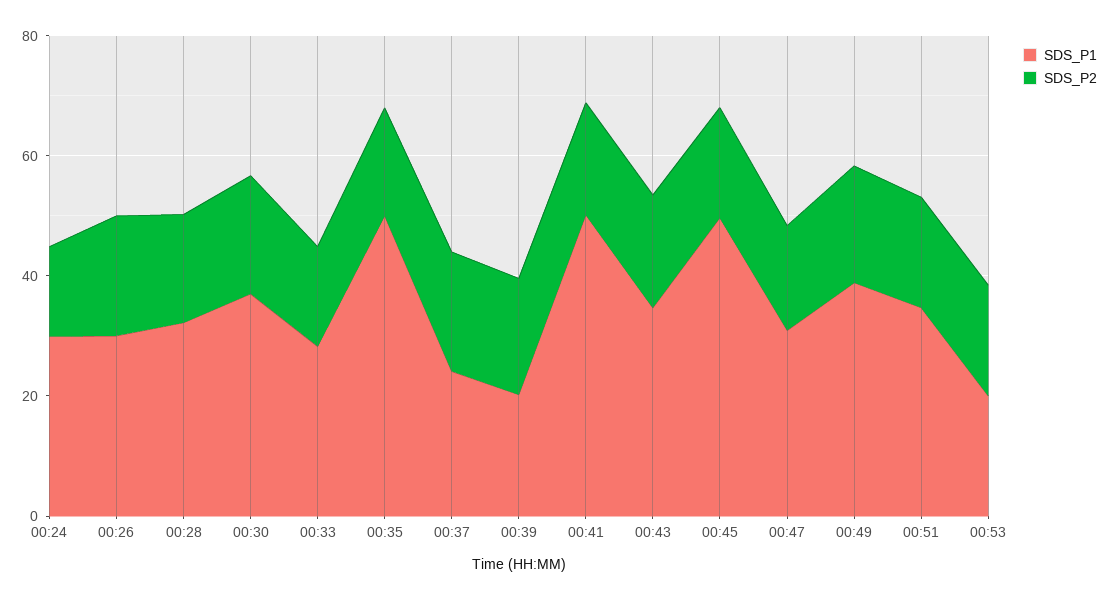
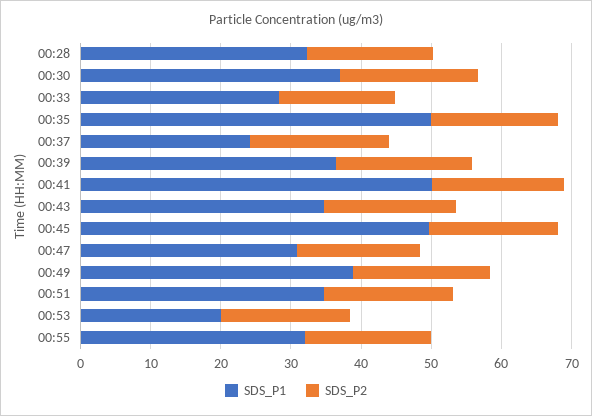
SDS_P1, 00:24: 30 -> none
SDS_P2, 00:24: 15 -> none
SDS_P1, 00:26: 30 -> none
SDS_P2, 00:26: 20 -> none
SDS_P1, 00:39: 20 -> 36
SDS_P1, 00:55: none -> 32
SDS_P2, 00:55: none -> 18

